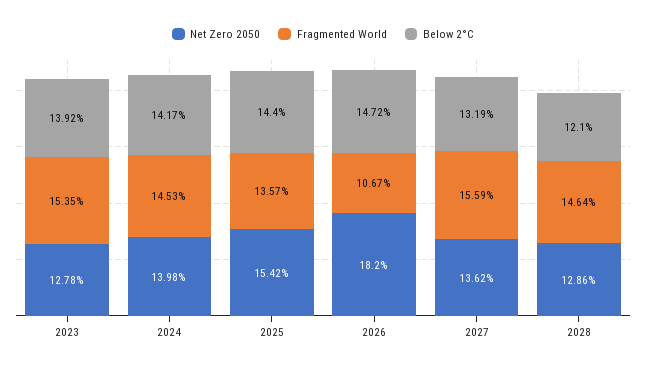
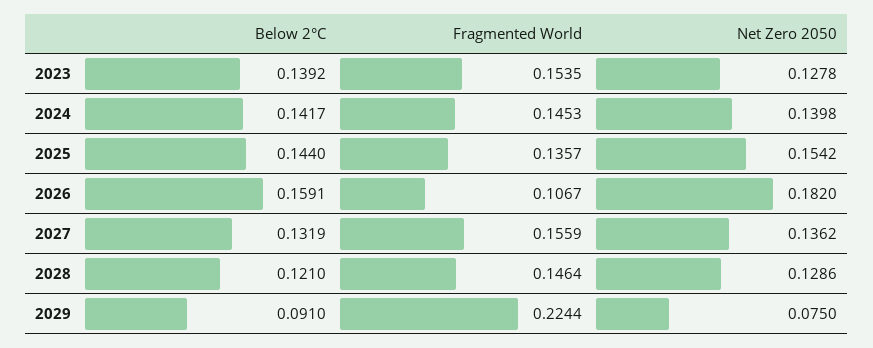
Below 2°C, 2026: 0.1472 -> 0.1591
Below 2°C, 2029: none -> 0.091
Fragmented World, 2029: none -> 0.2244
Net Zero 2050, 2029: none -> 0.075

